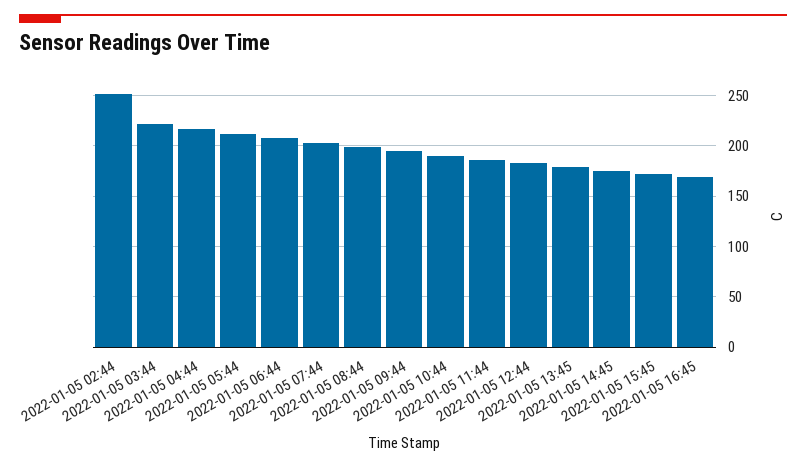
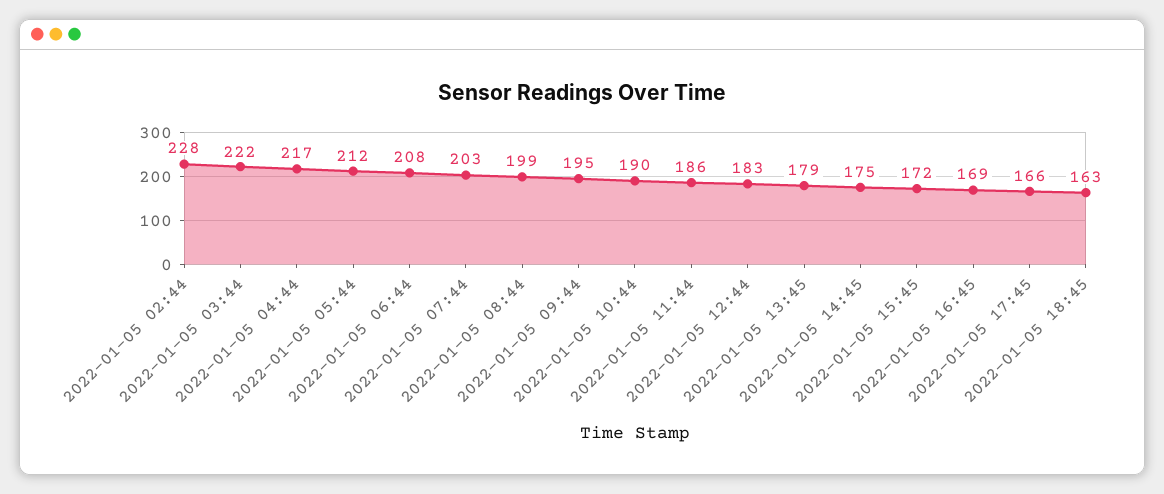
2022-01-05 02:44: 250 -> 228
2022-01-05 17:45: none -> 166
2022-01-05 18:45: none -> 163

